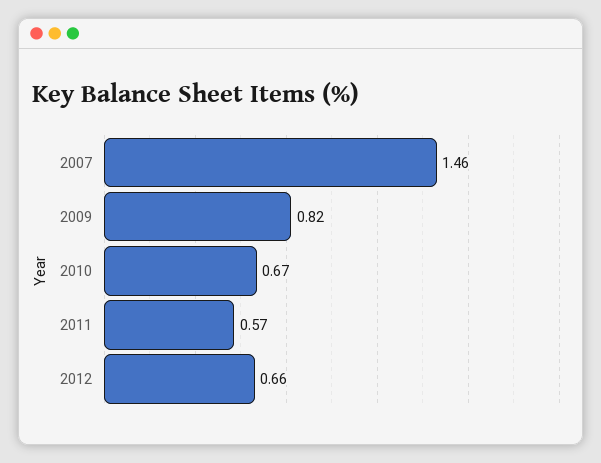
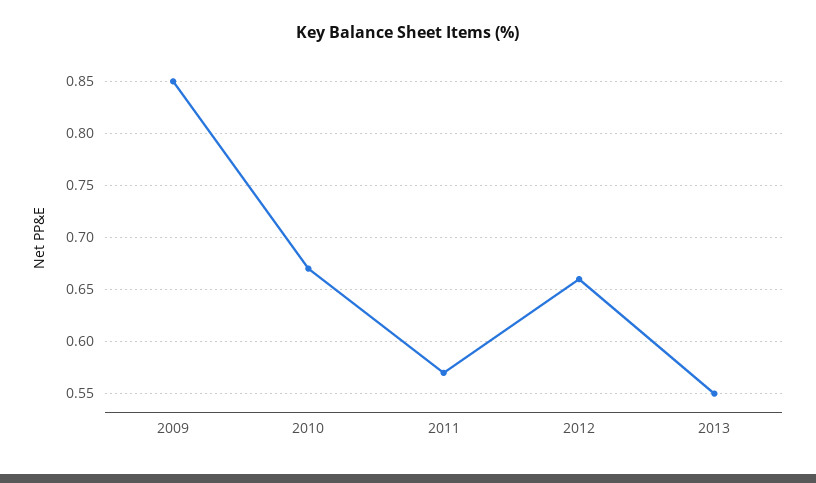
2007: 1.46 -> none
2009: 0.82 -> 0.85
2013: none -> 0.55

